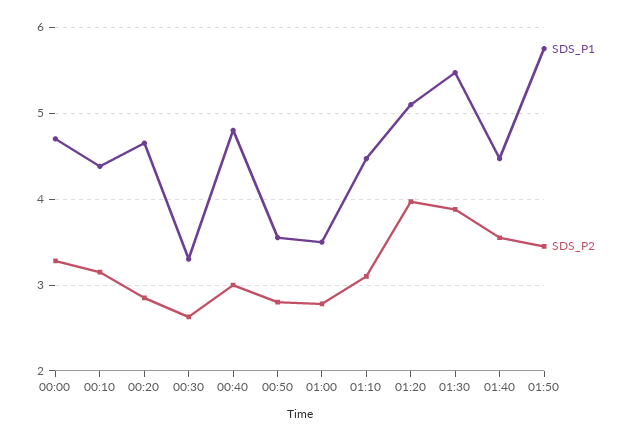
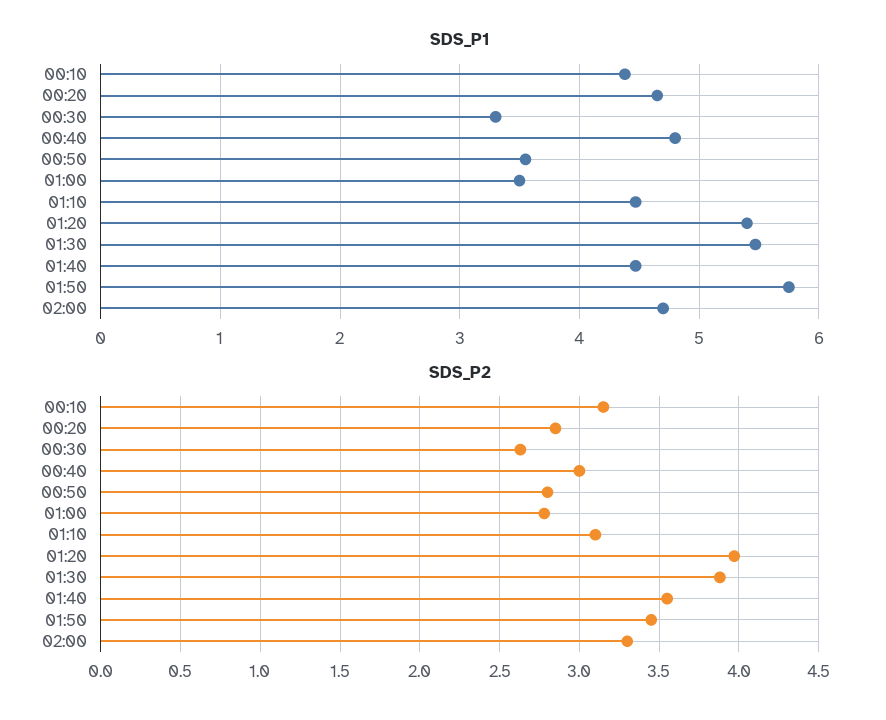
SDS_P1, 00:00: 4.7 -> none
SDS_P2, 00:00: 3.3 -> none
SDS_P1, 01:20: 5.1 -> 5.4
SDS_P1, 02:00: none -> 4.7
SDS_P2, 02:00: none -> 3.3

